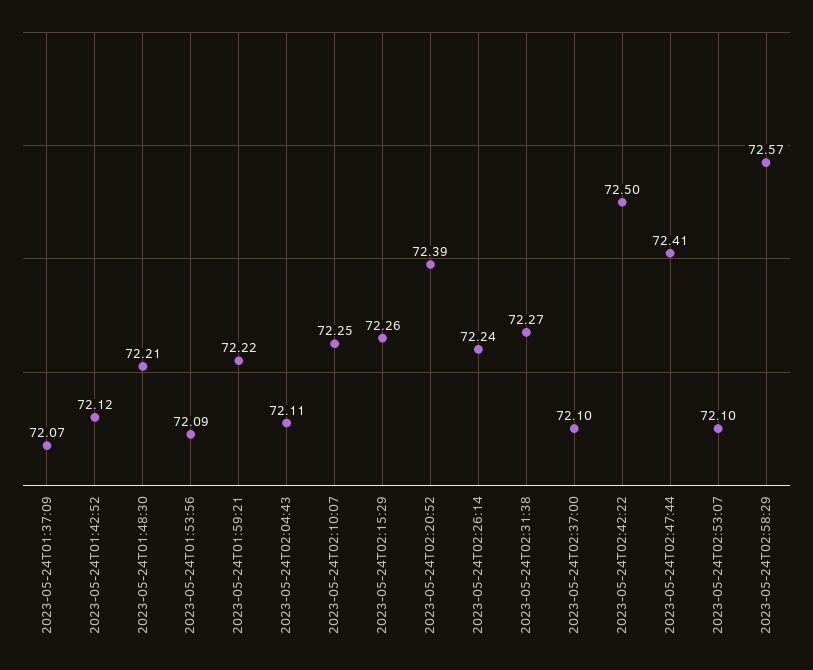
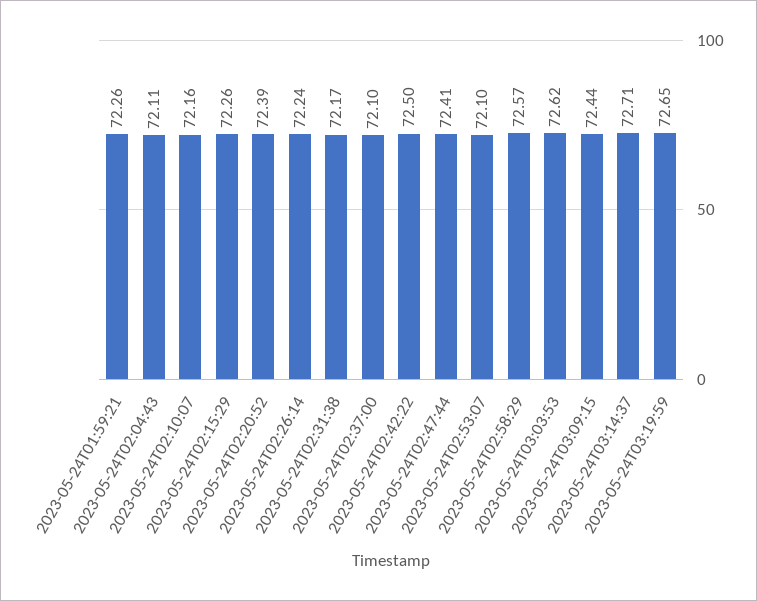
2023-05-24T01:37:09: 72.07 -> none
2023-05-24T01:42:52: 72.12 -> none
2023-05-24T01:48:30: 72.21 -> none
2023-05-24T01:53:56: 72.09 -> none
2023-05-24T01:59:21: 72.22 -> 72.26
2023-05-24T02:10:07: 72.25 -> 72.16
2023-05-24T02:31:38: 72.27 -> 72.17
2023-05-24T03:03:53: none -> 72.62
2023-05-24T03:09:15: none -> 72.44
2023-05-24T03:14:37: none -> 72.71
2023-05-24T03:19:59: none -> 72.65

